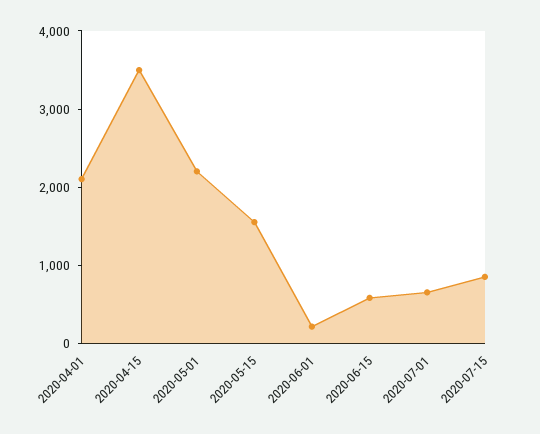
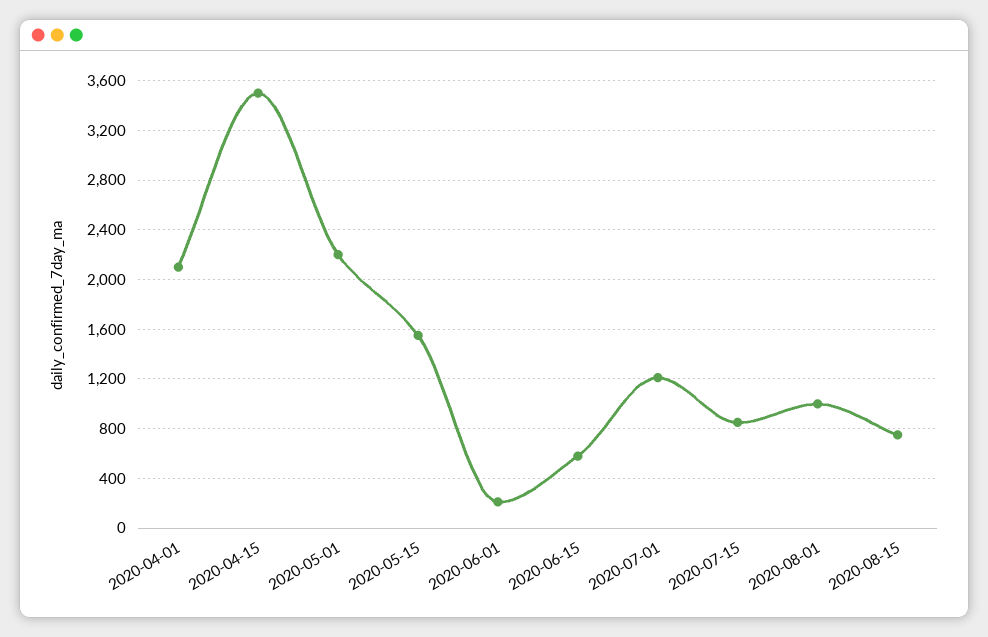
2020-07-01: 600 -> 1200
2020-08-01: none -> 1000
2020-08-15: none -> 750

